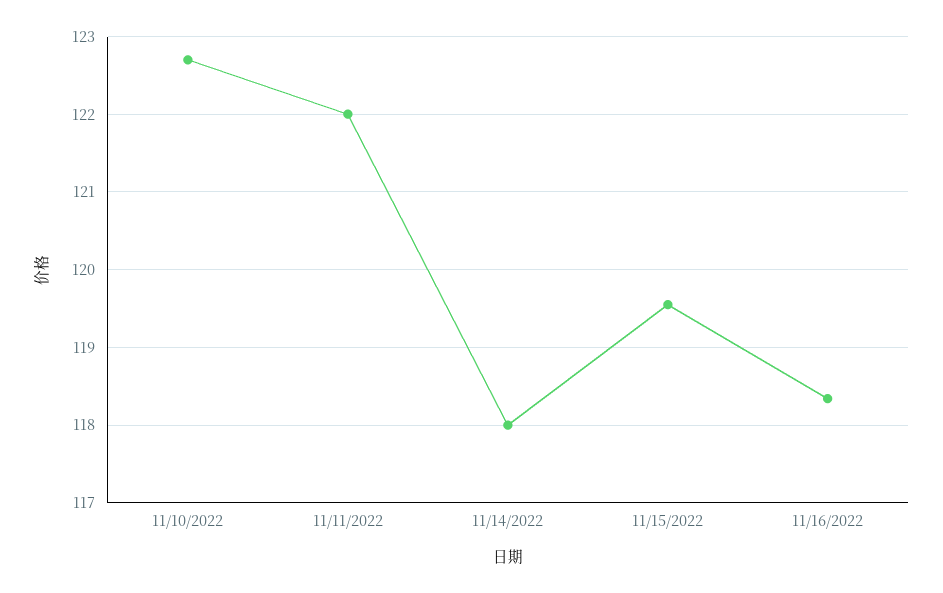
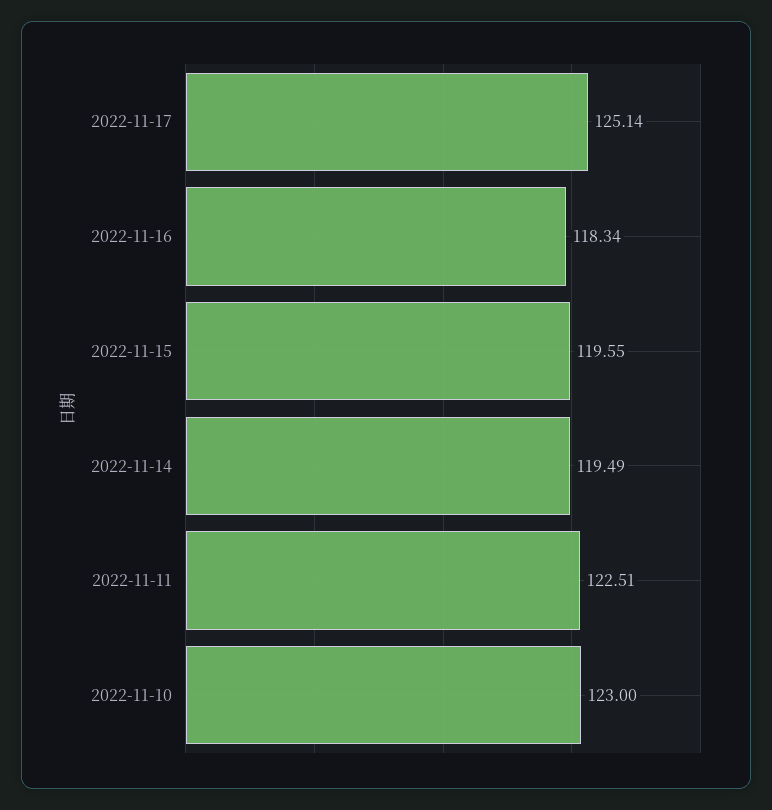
11/10/2022: 122.7 -> 123
11/11/2022: 122 -> 122.51
11/14/2022: 118 -> 119.49
2022-11-17: none -> 125.14

